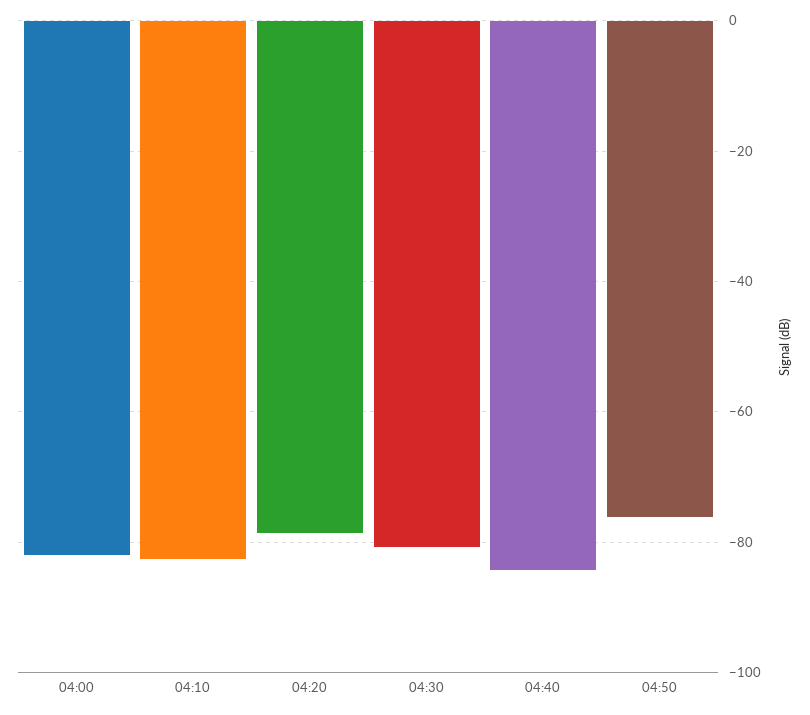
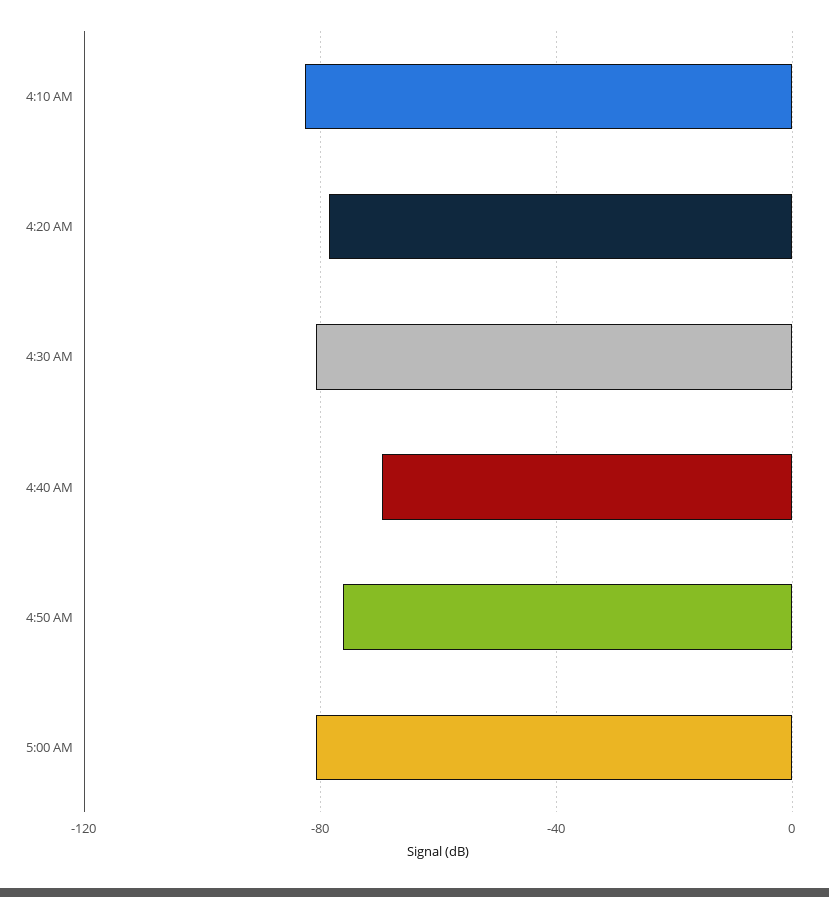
04:00: -82 -> none
04:40: -84 -> -70
5:00 AM: none -> -80

